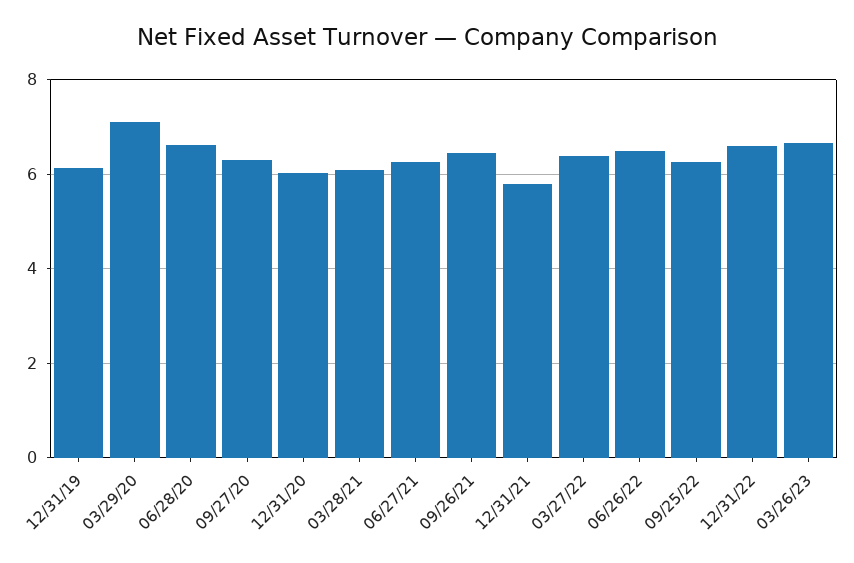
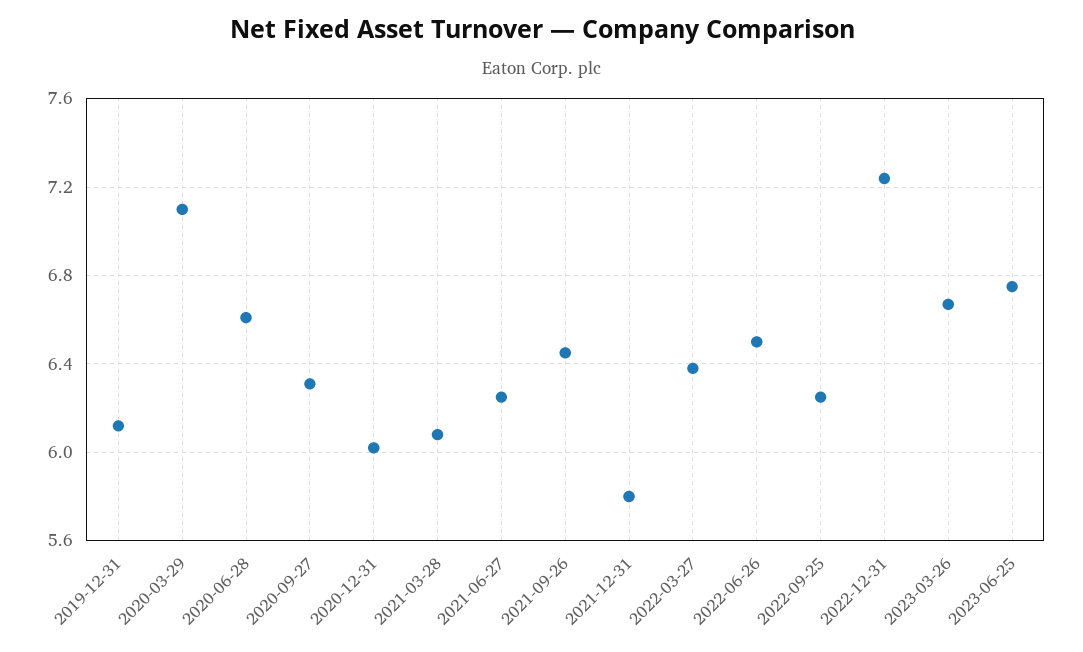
12/31/22: 6.6 -> 7.25
2023-06-25: none -> 6.75

